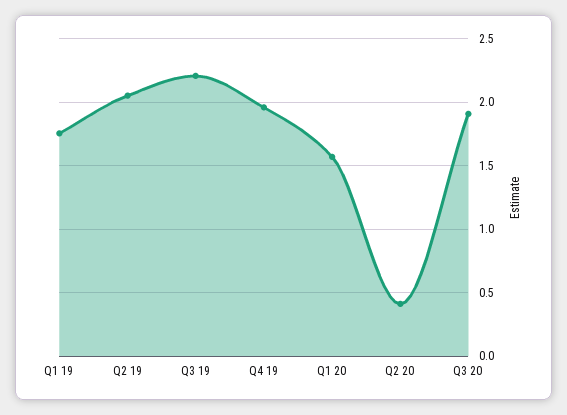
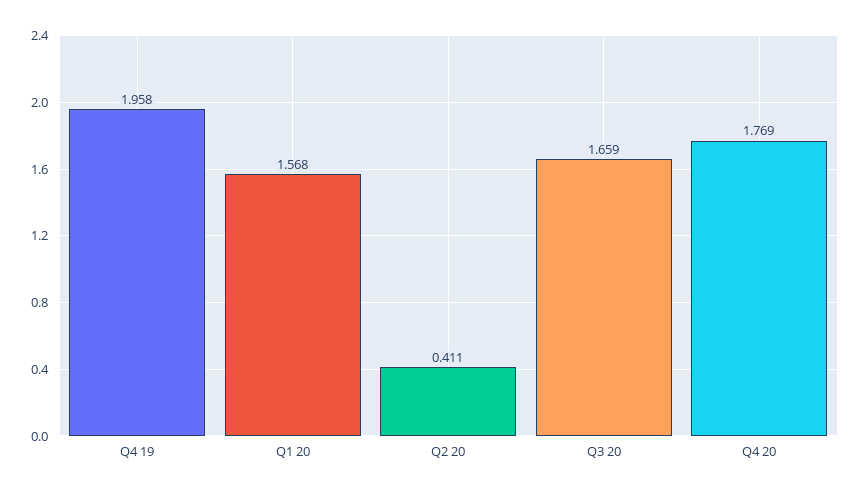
Q1 19: 1.75 -> none
Q2 19: 2.05 -> none
Q3 19: 2.2 -> none
Q3 20: 1.9 -> 1.659
Q4 20: none -> 1.769

